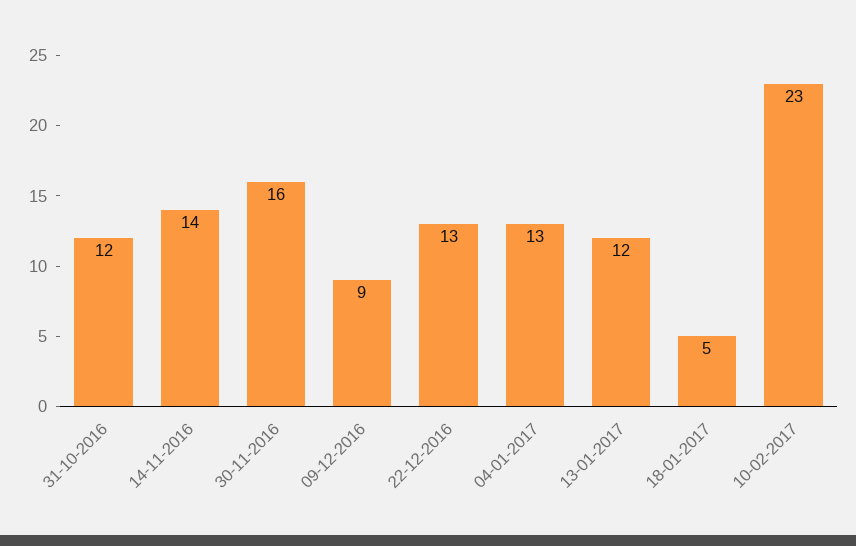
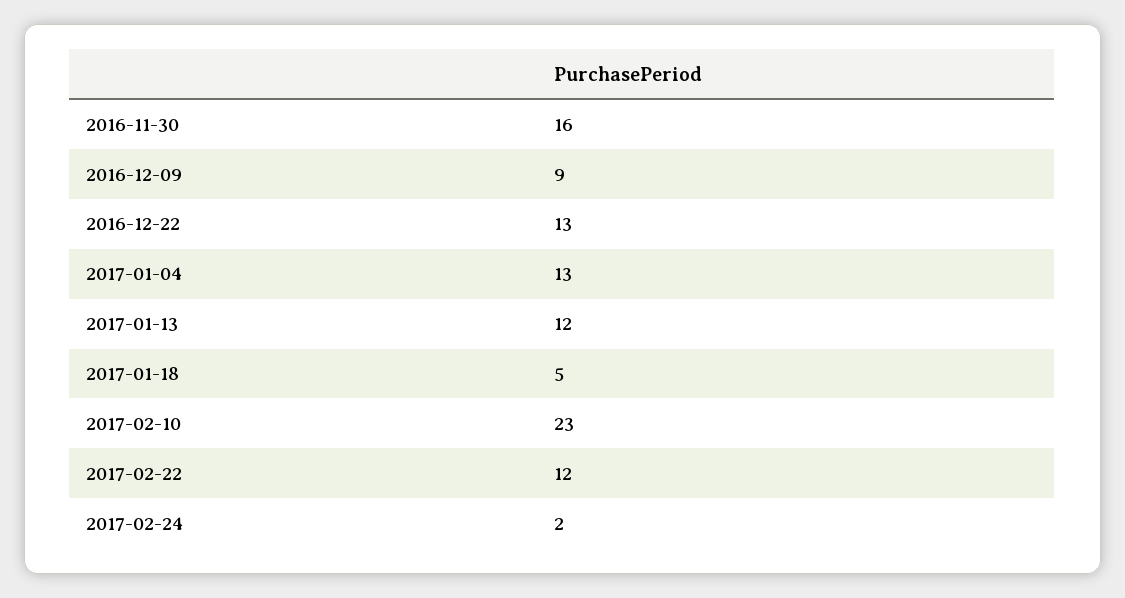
31-10-2016: 12 -> none
14-11-2016: 14 -> none
2017-02-22: none -> 12
2017-02-24: none -> 2

